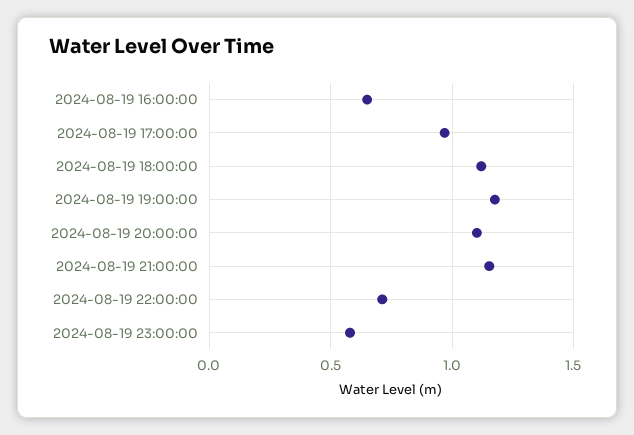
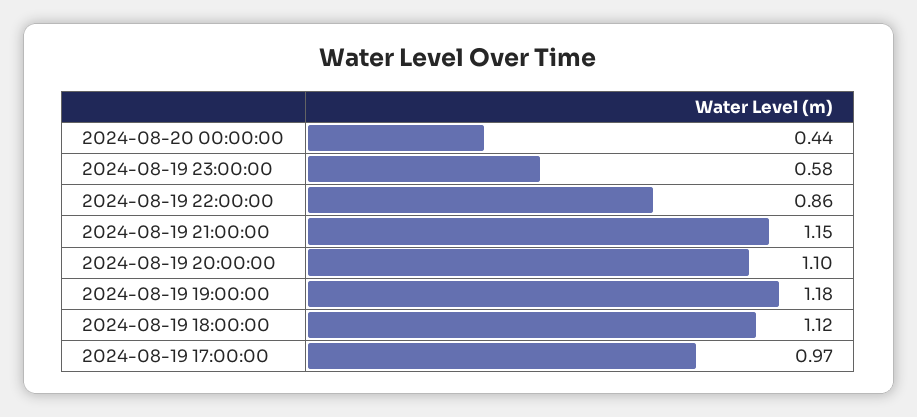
2024-08-19 16:00:00: 0.65 -> none
2024-08-19 22:00:00: 0.7 -> 0.86
2024-08-20 00:00:00: none -> 0.44

